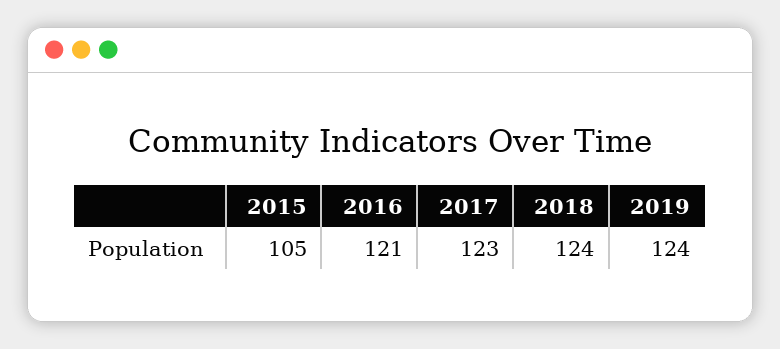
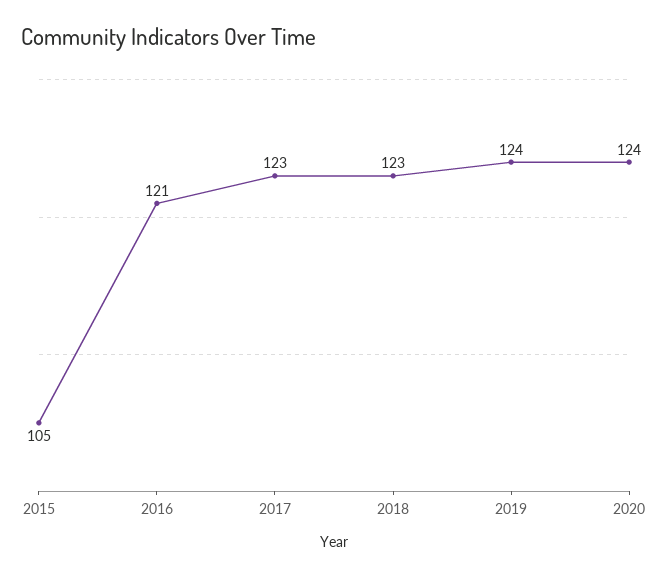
2018: 124 -> 123
2020: none -> 124

